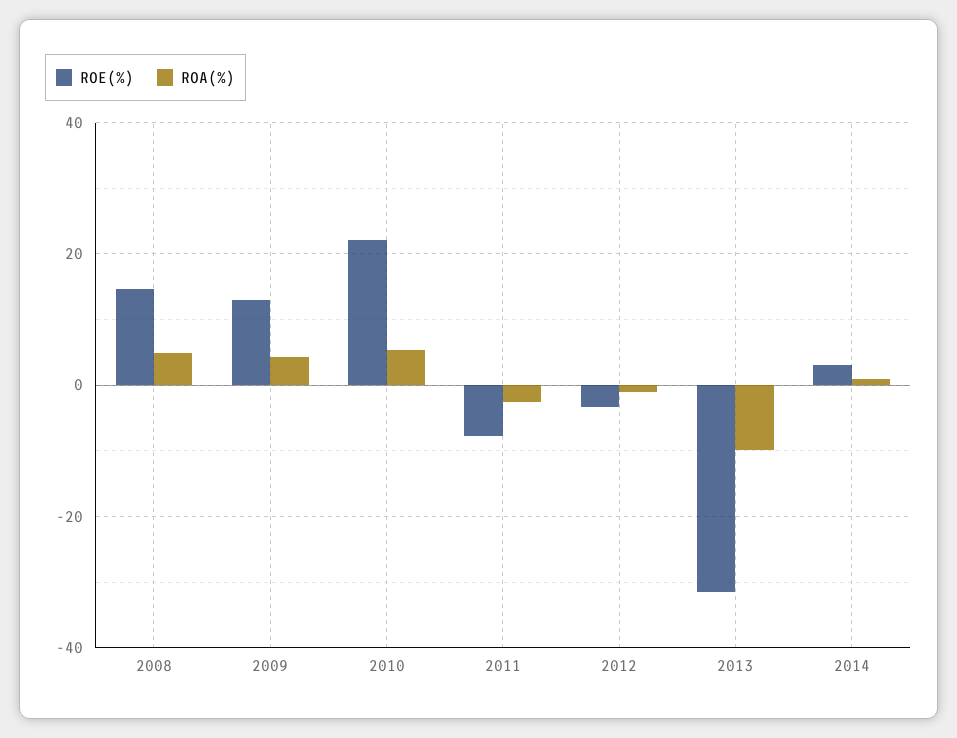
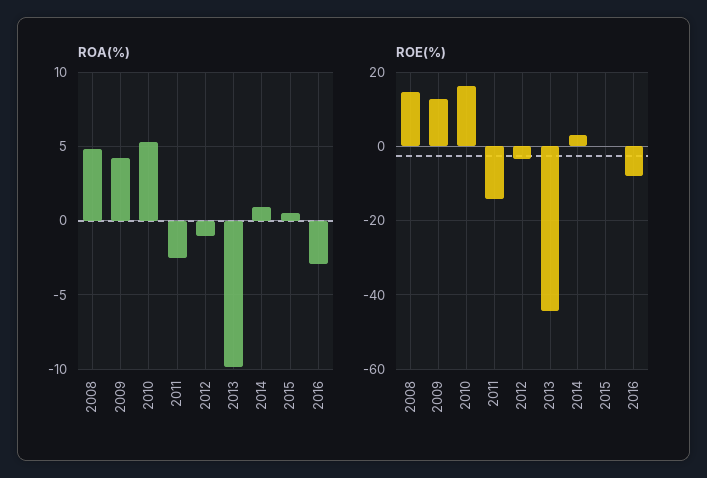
ROE(%), 2010: 22 -> 16
ROE(%), 2011: -8 -> -14
ROE(%), 2013: -32 -> -44
ROA(%), 2015: none -> 0.5
ROA(%), 2016: none -> -3
ROE(%), 2015: none -> 0
ROE(%), 2016: none -> -8

